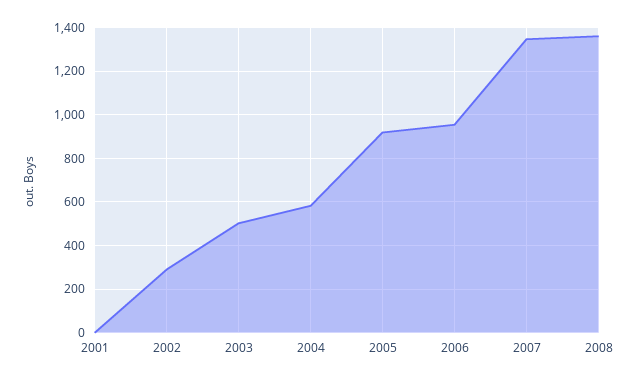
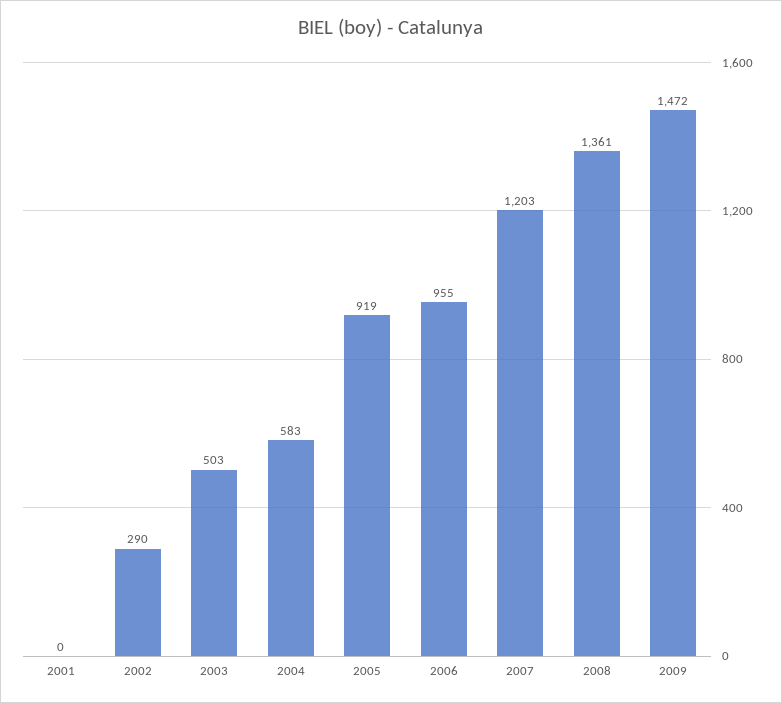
2007: 1350 -> 1203
2009: none -> 1472

